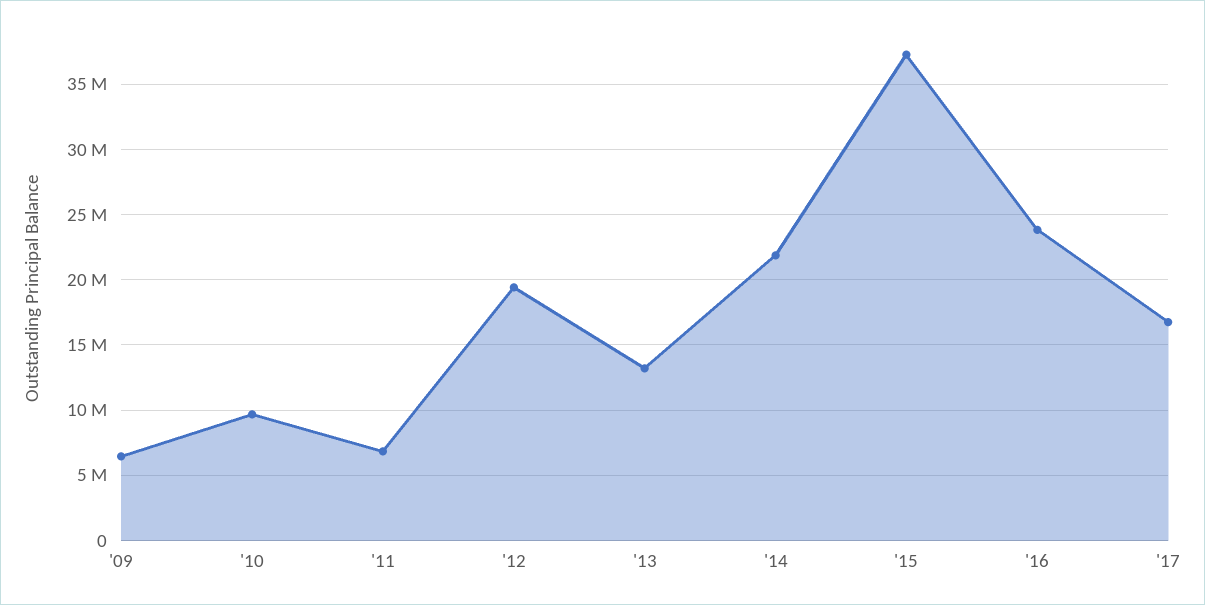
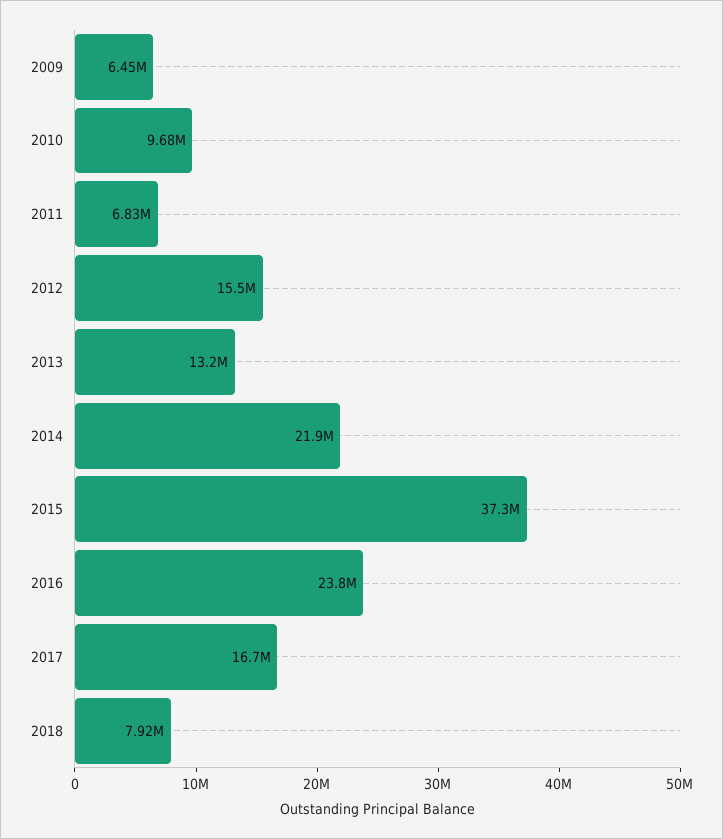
'12: 19500000 -> 15500000
2018: none -> 7920000

